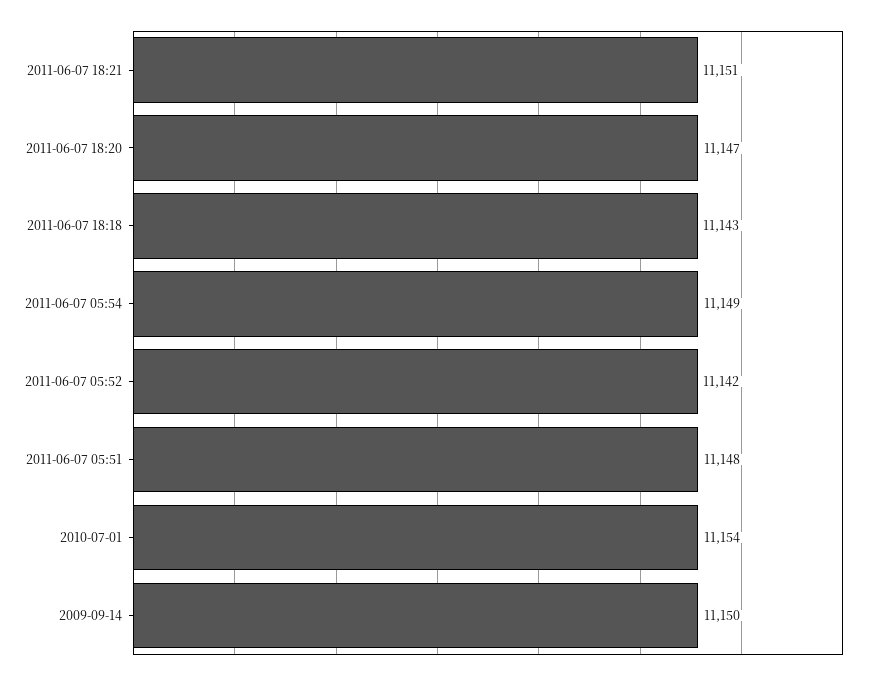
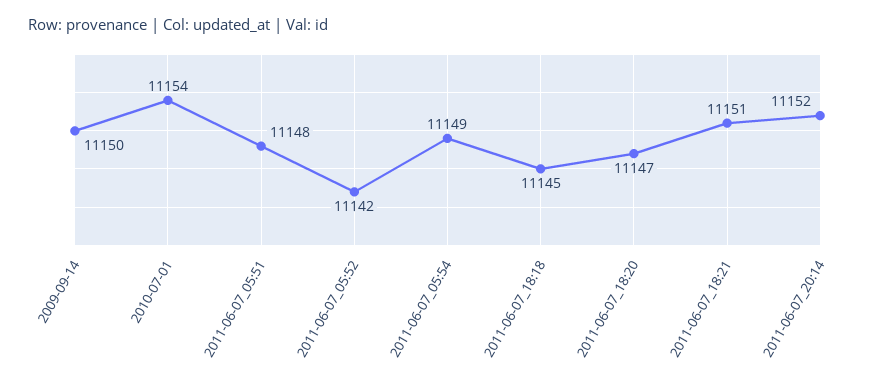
2011-06-07 18:18: 11143 -> 11145
2011-06-07_20:14: none -> 11152

